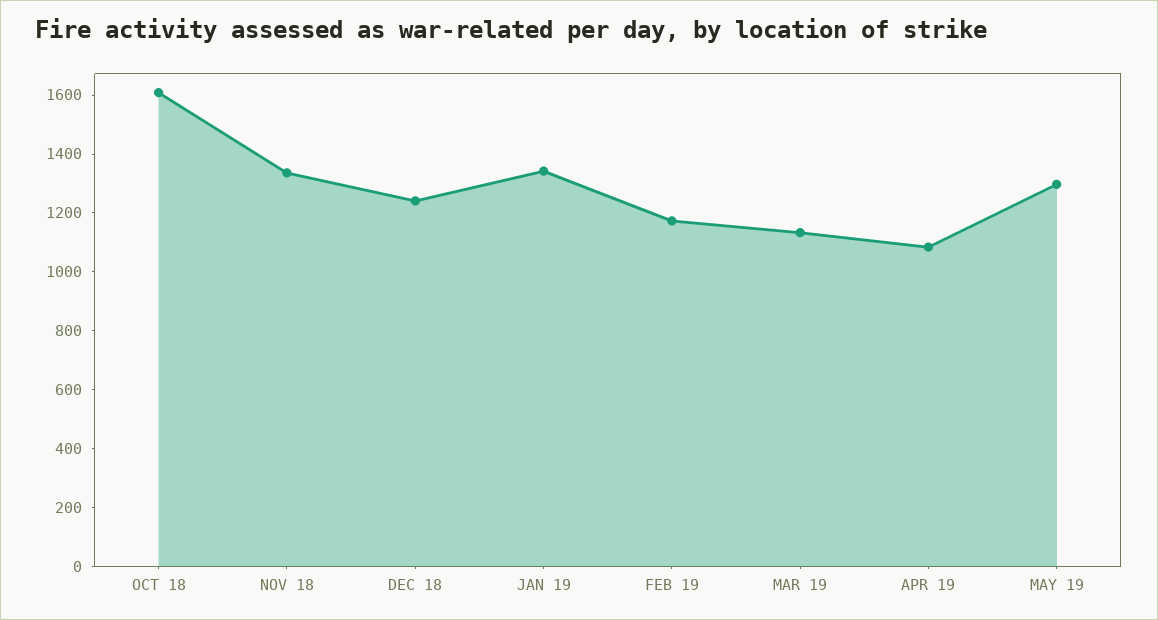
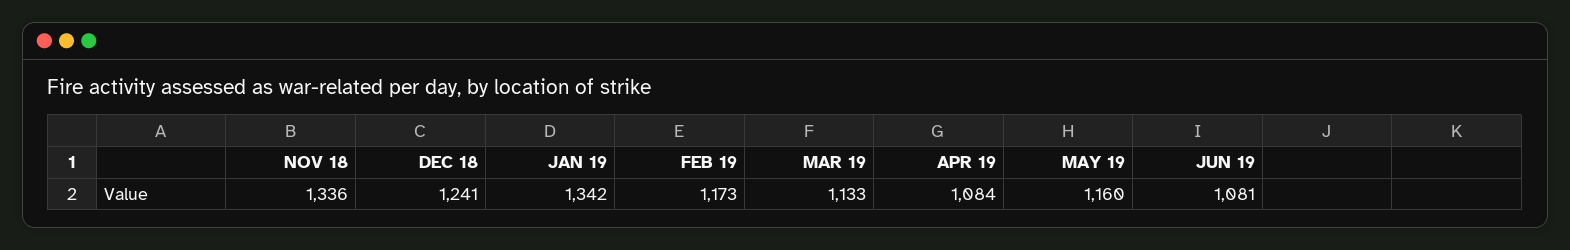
OCT 18: 1600 -> none
MAY 19: 1300 -> 1160
JUN 19: none -> 1081

